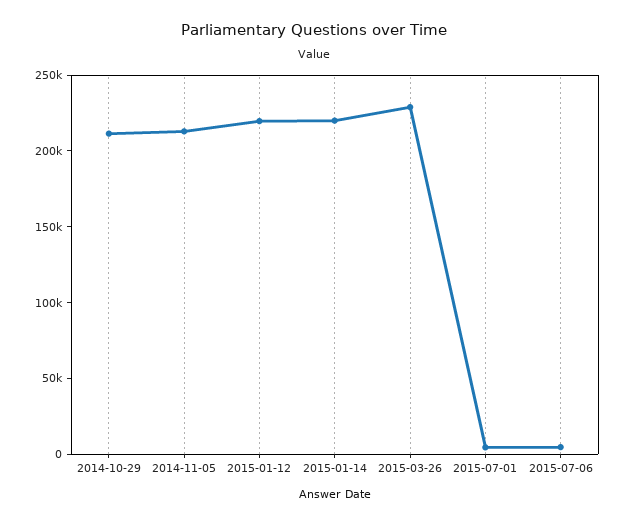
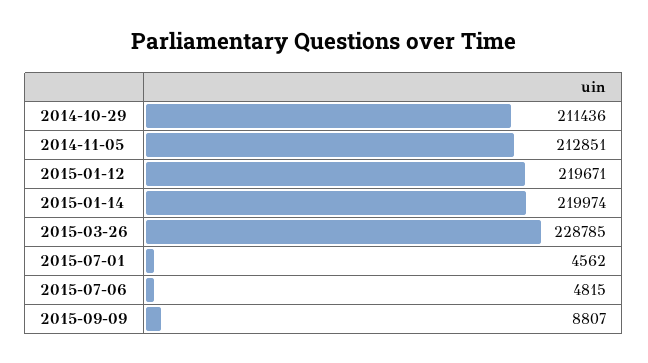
2015-09-09: none -> 8807

